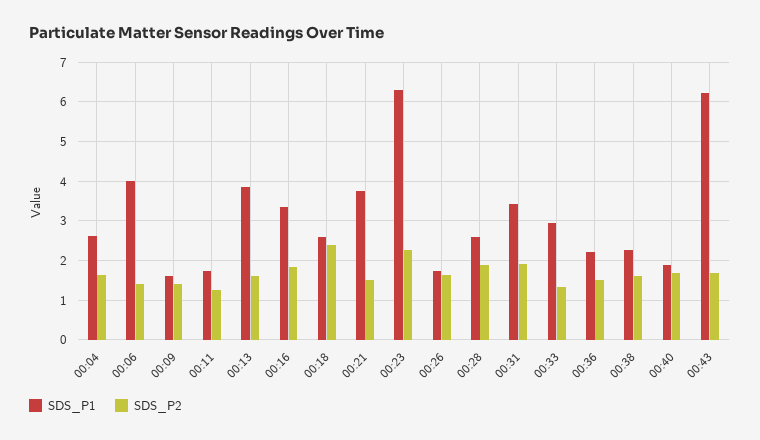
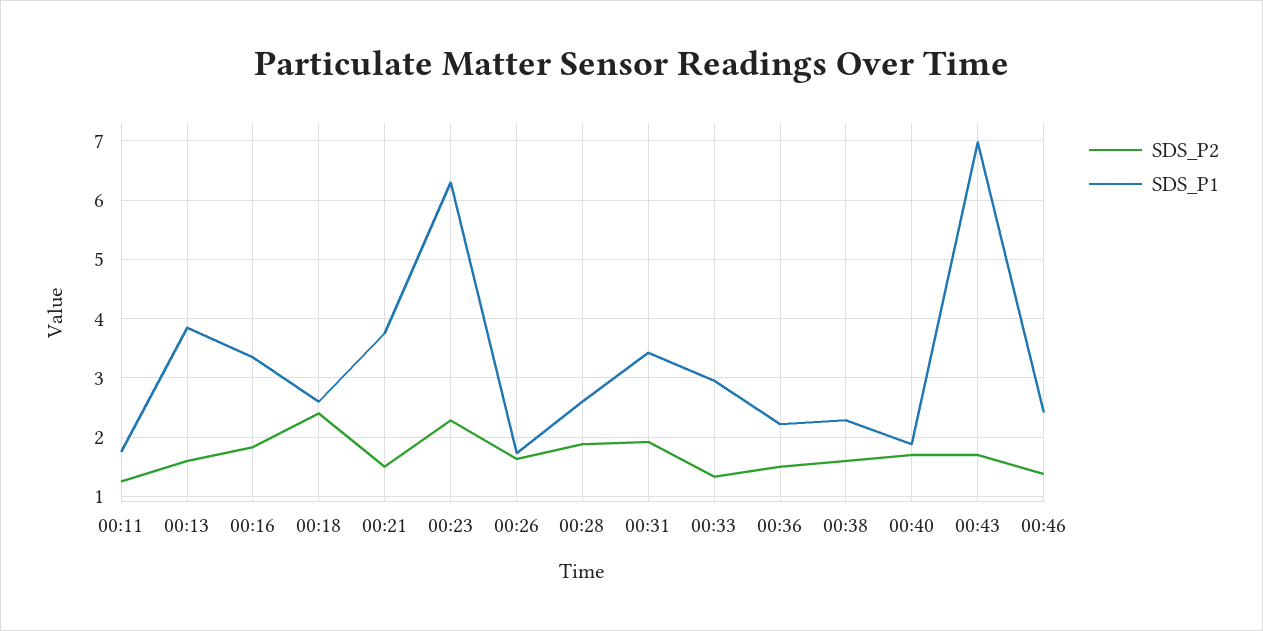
SDS_P1, 00:04: 2.6 -> none
SDS_P2, 00:04: 1.6 -> none
SDS_P1, 00:06: 4 -> none
SDS_P2, 00:06: 1.4 -> none
SDS_P1, 00:09: 1.6 -> none
SDS_P2, 00:09: 1.4 -> none
SDS_P1, 00:43: 6.2 -> 7
SDS_P2, 00:46: none -> 1.4
SDS_P1, 00:46: none -> 2.4

